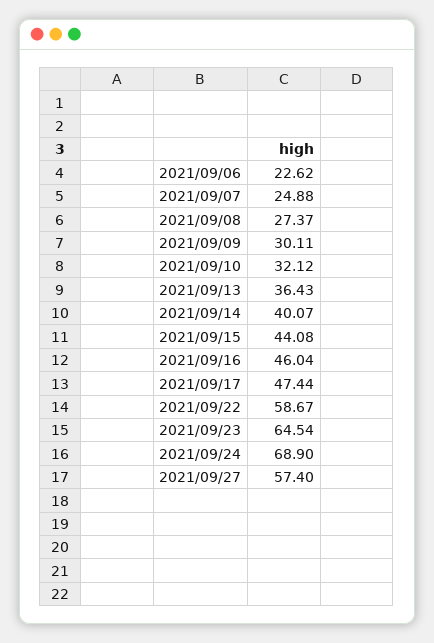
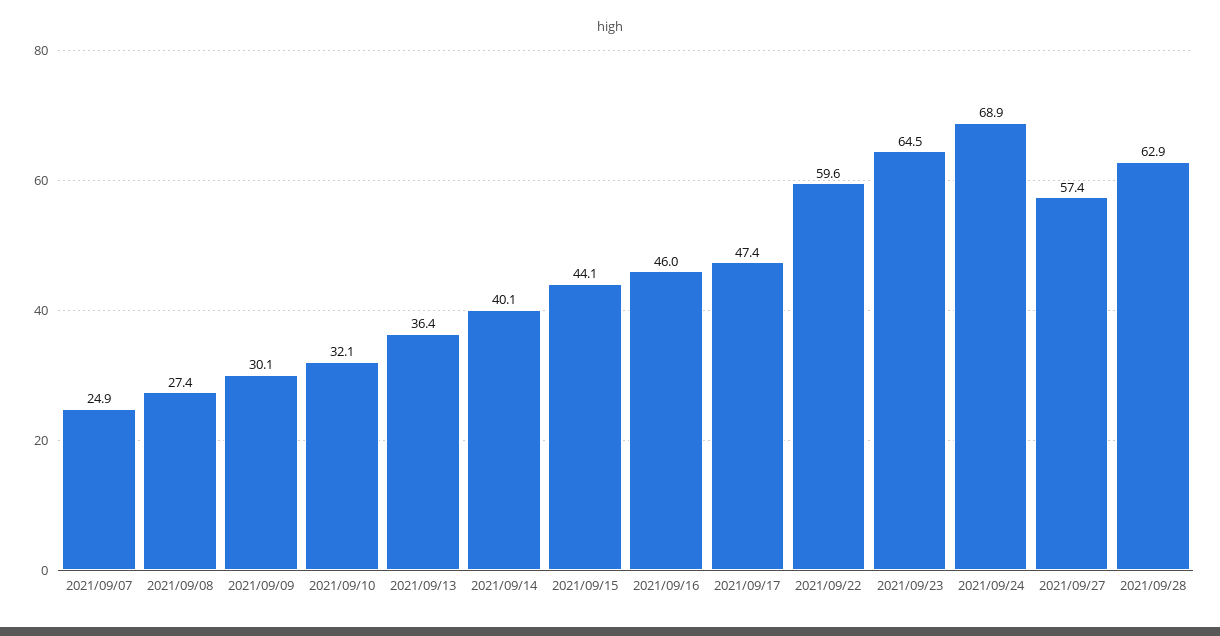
2021/09/06: 22.62 -> none
2021/09/22: 58.67 -> 59.6
2021/09/28: none -> 62.9

